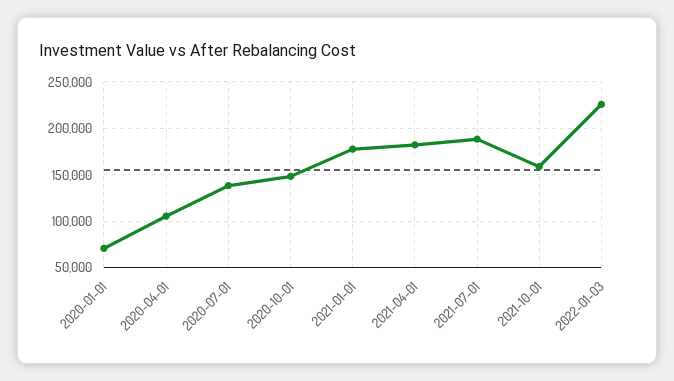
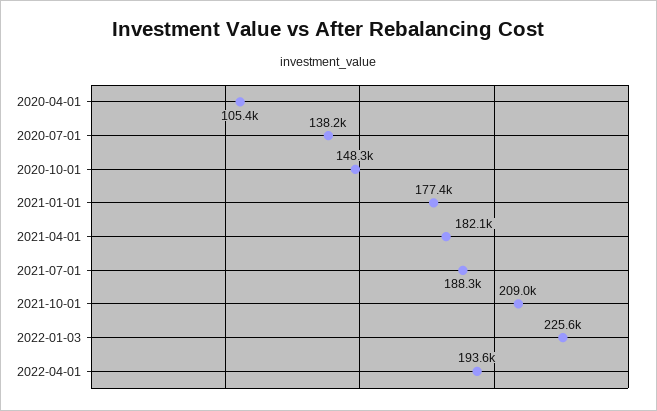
2020-01-01: 70000 -> none
2021-10-01: 160000 -> 209000
2022-04-01: none -> 193600

